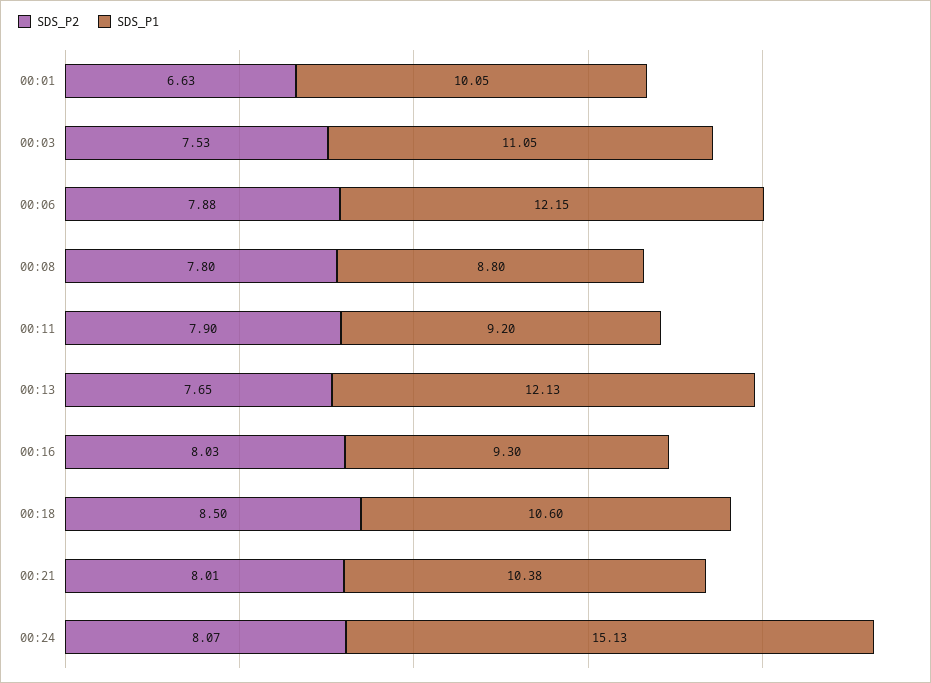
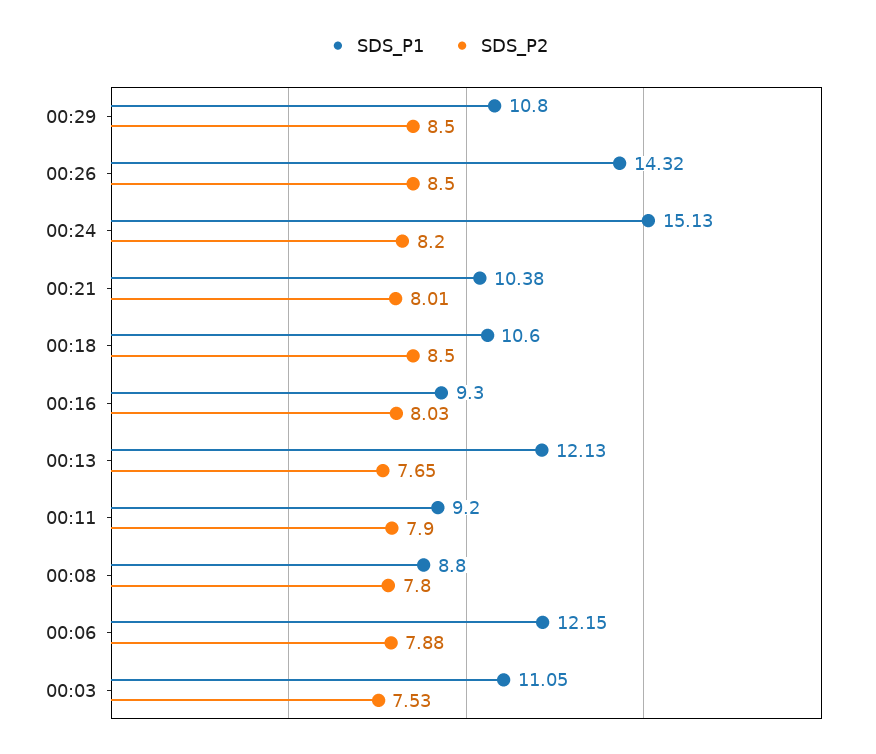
SDS_P2, 00:01: 6.63 -> none
SDS_P1, 00:01: 10.05 -> none
SDS_P2, 00:24: 8.07 -> 8.2
SDS_P1, 00:29: none -> 10.8
SDS_P2, 00:29: none -> 8.5
SDS_P1, 00:26: none -> 14.32
SDS_P2, 00:26: none -> 8.5

